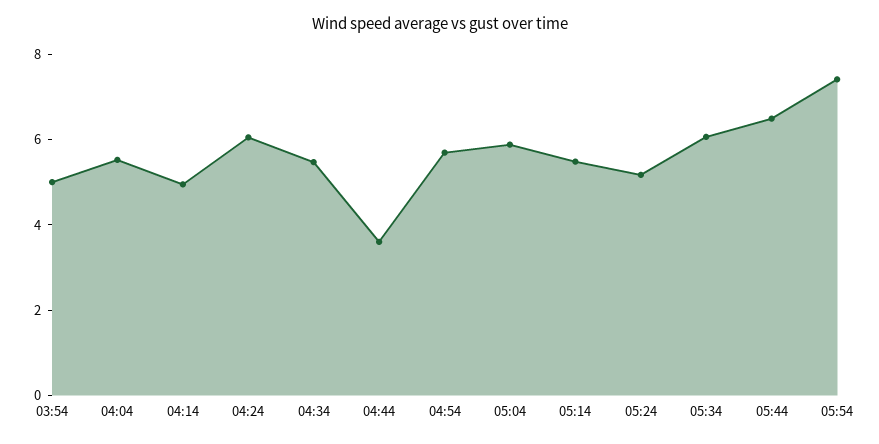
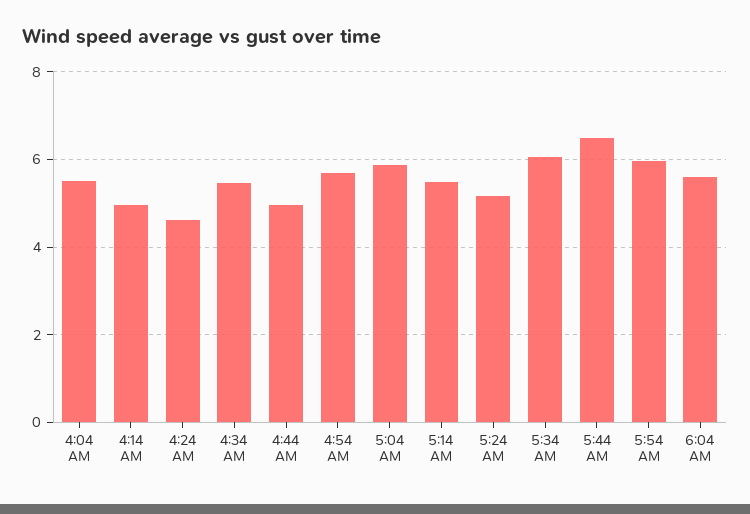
03:54: 5 -> none
04:24: 6 -> 4.6
04:44: 3.5 -> 5
05:54: 7.5 -> 6
6:04 AM: none -> 5.6

